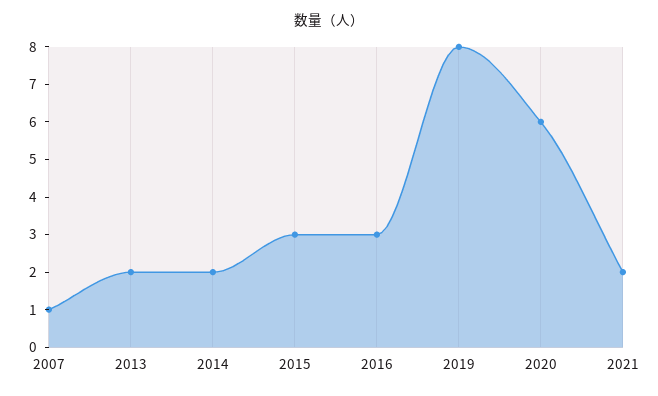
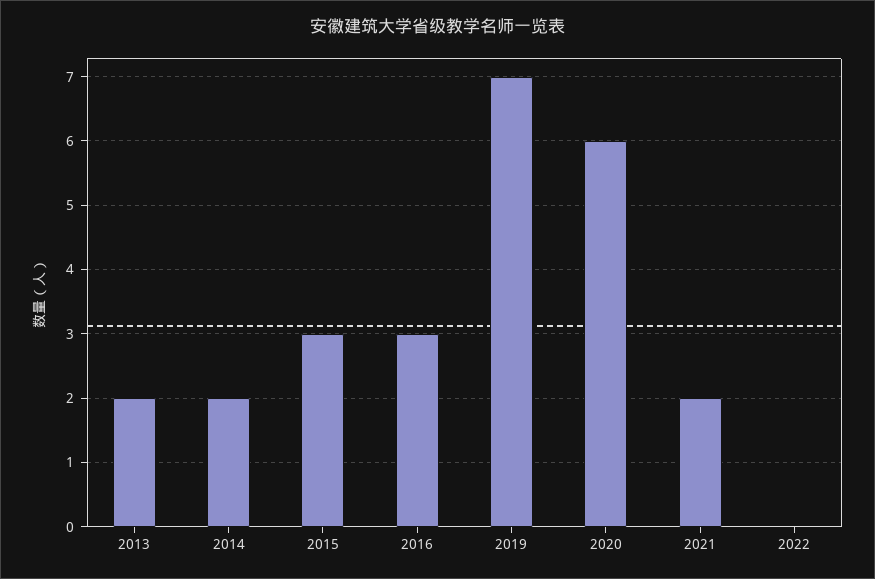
2007: 1 -> none
2019: 8 -> 7
2022: none -> 0

